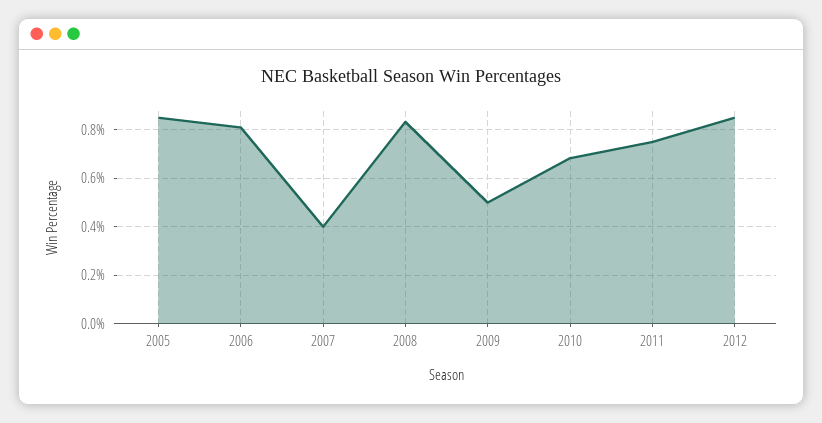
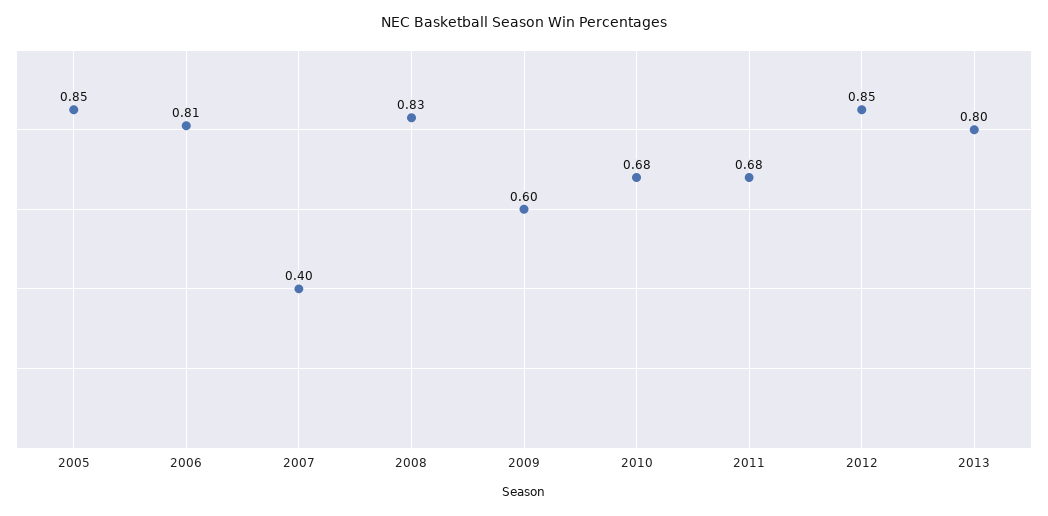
2009: 0.5 -> 0.6
2011: 0.75 -> 0.68
2013: none -> 0.8

